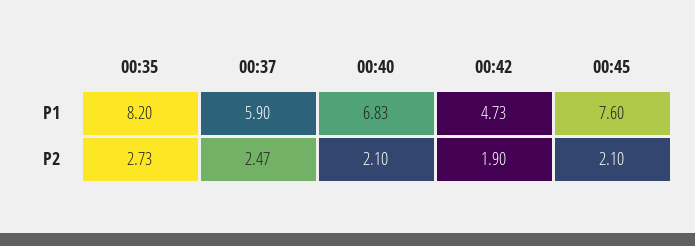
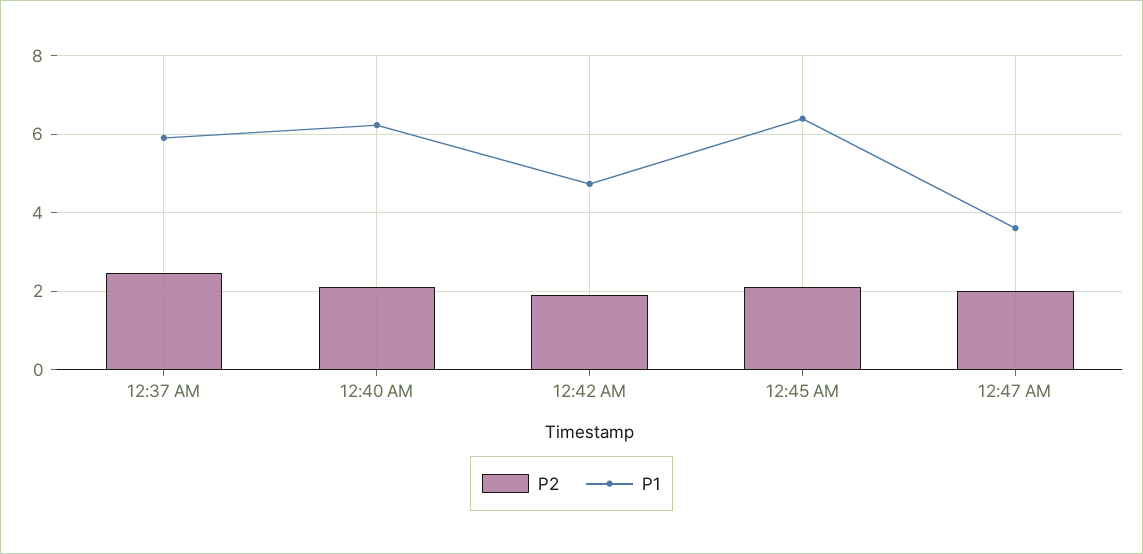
P1, 00:35: 8.2 -> none
P1, 00:40: 6.83 -> 6.2
P1, 00:45: 7.6 -> 6.4
P2, 00:35: 2.73 -> none
P2, 12:47 AM: none -> 2
P1, 12:47 AM: none -> 3.6

